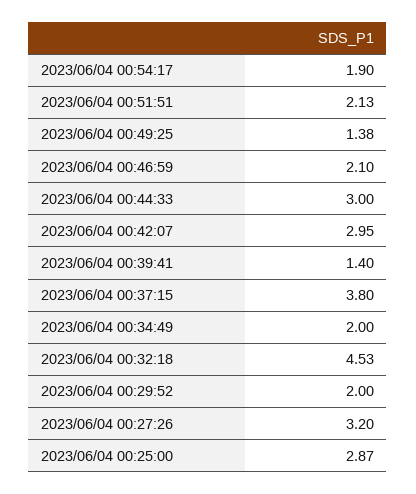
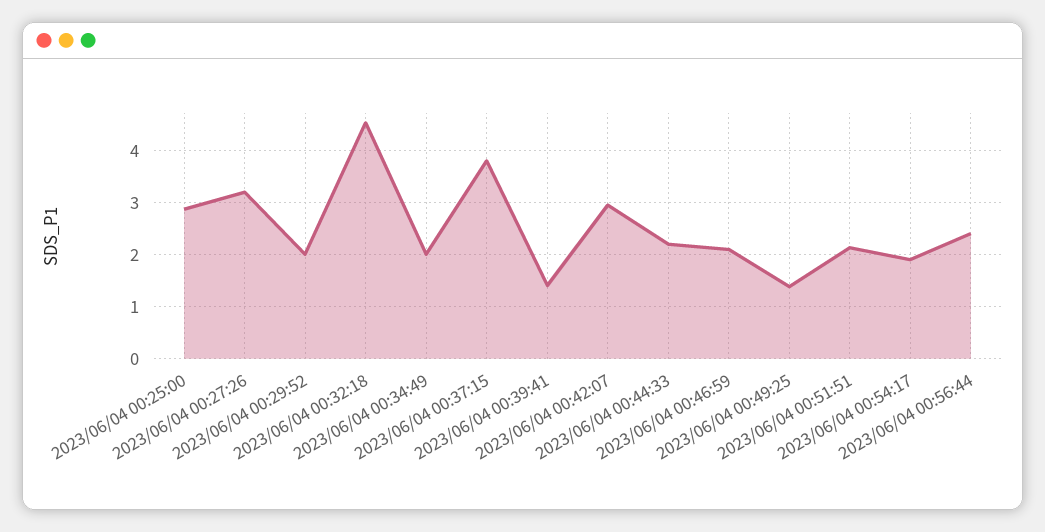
2023/06/04 00:44:33: 3 -> 2.2
2023/06/04 00:56:44: none -> 2.4

